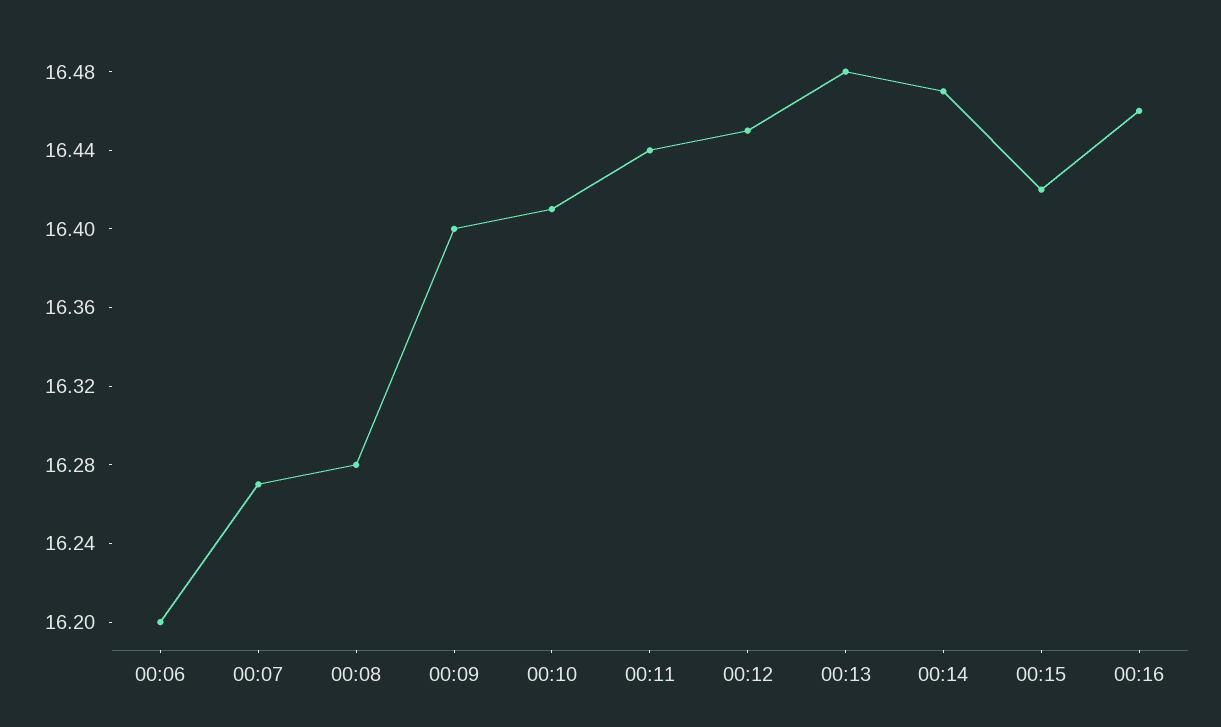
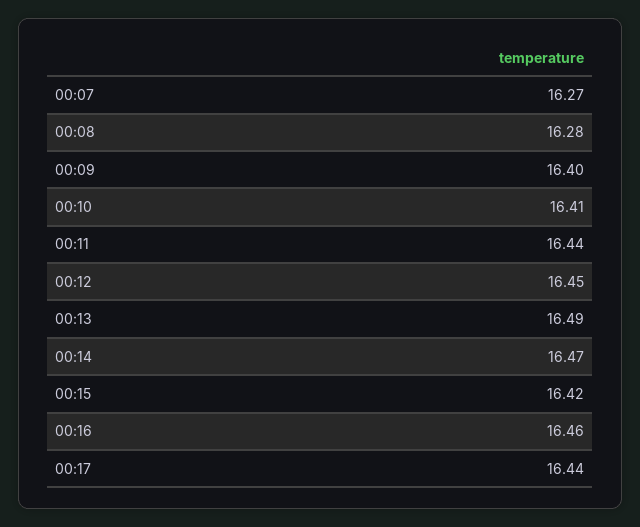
00:06: 16.2 -> none
00:13: 16.48 -> 16.49
00:17: none -> 16.44

